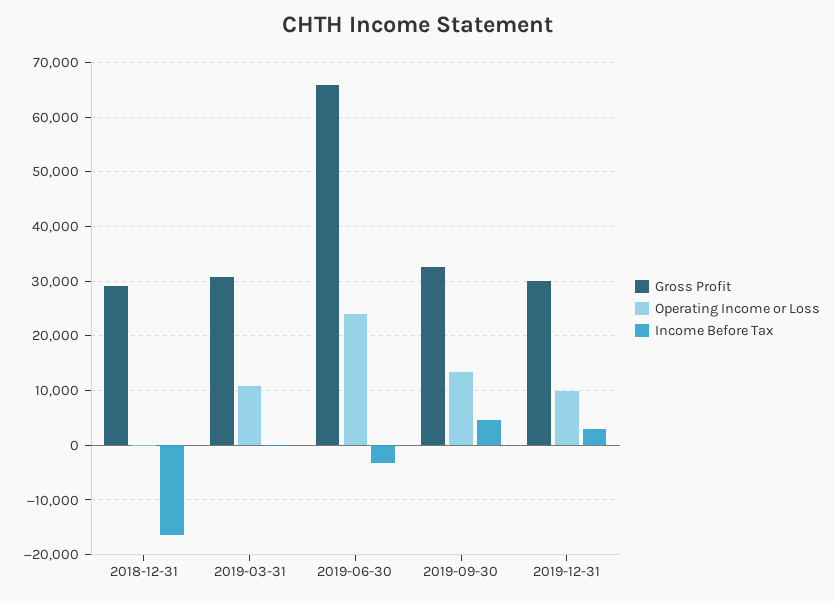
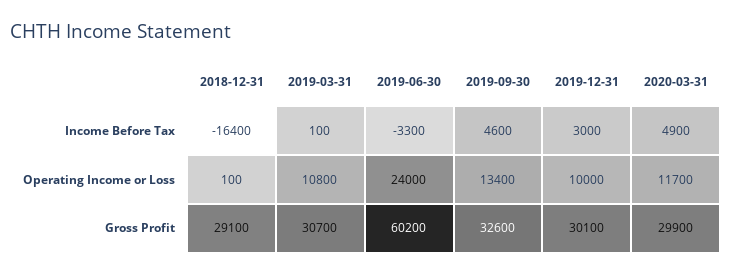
Gross Profit, 2019-06-30: 66000 -> 60200
Income Before Tax, 2020-03-31: none -> 4900
Operating Income or Loss, 2020-03-31: none -> 11700
Gross Profit, 2020-03-31: none -> 29900

